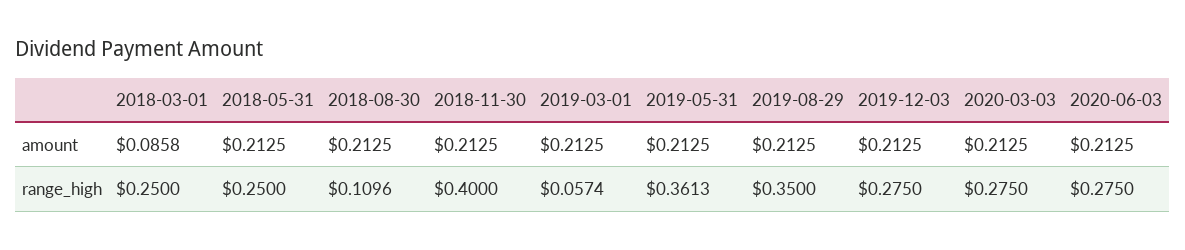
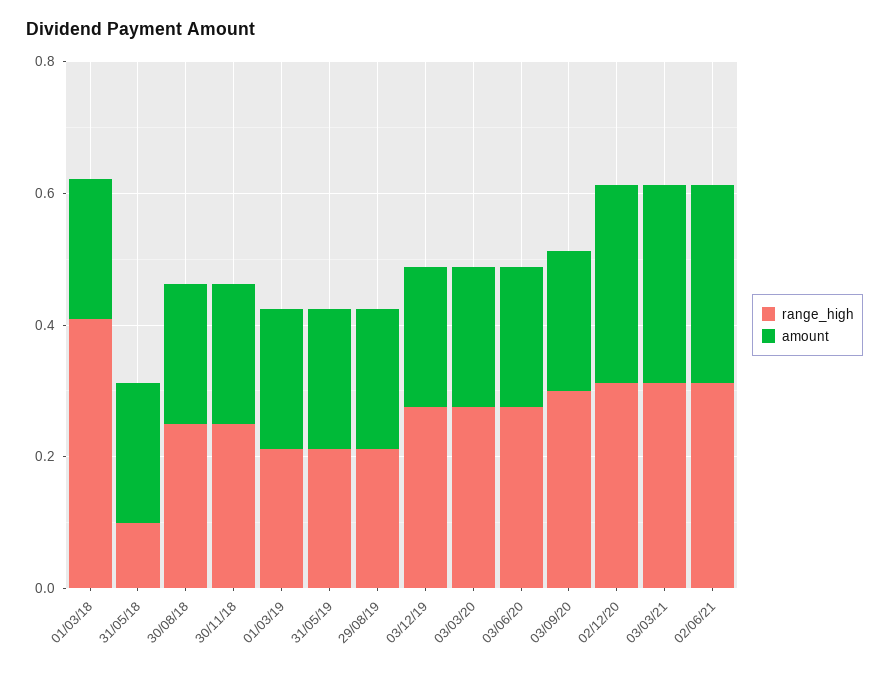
amount, 2018-03-01: 0.0858 -> 0.2
range_high, 2018-03-01: 0.25 -> 0.4
range_high, 2018-05-31: 0.25 -> 0.1
range_high, 2018-08-30: 0.1096 -> 0.25
range_high, 2018-11-30: 0.4 -> 0.25
range_high, 2019-03-01: 0.0574 -> 0.2
range_high, 2019-05-31: 0.3613 -> 0.2
range_high, 2019-08-29: 0.35 -> 0.2
range_high, 03/09/20: none -> 0.3
amount, 03/09/20: none -> 0.2
range_high, 02/12/20: none -> 0.3
amount, 02/12/20: none -> 0.3
range_high, 03/03/21: none -> 0.3
amount, 03/03/21: none -> 0.3
range_high, 02/06/21: none -> 0.3
amount, 02/06/21: none -> 0.3

